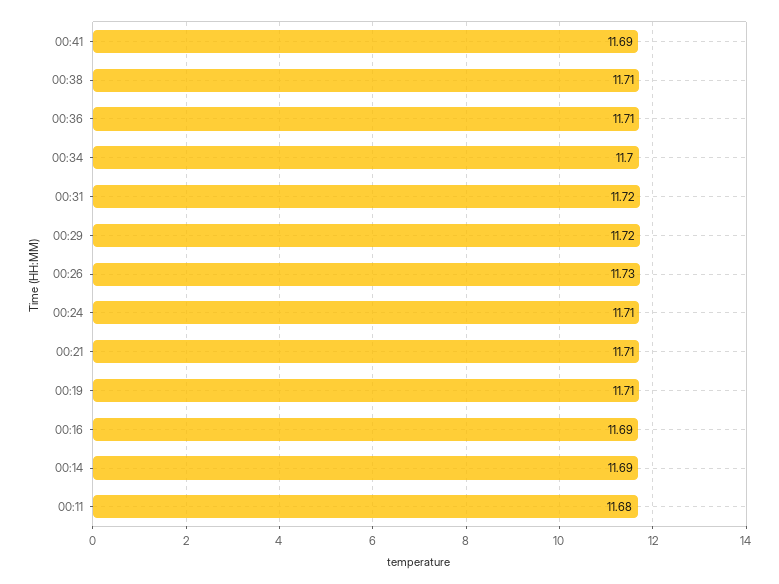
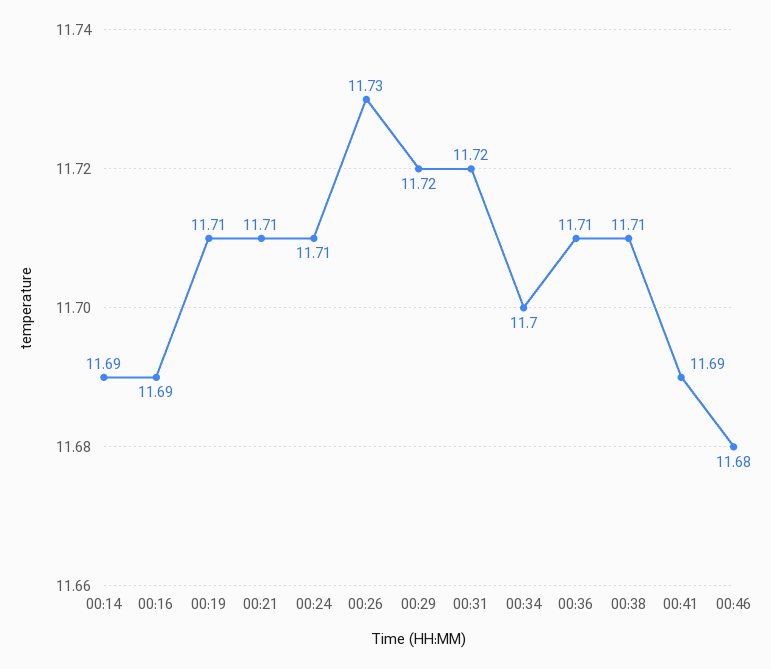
00:11: 11.68 -> none
00:46: none -> 11.68

